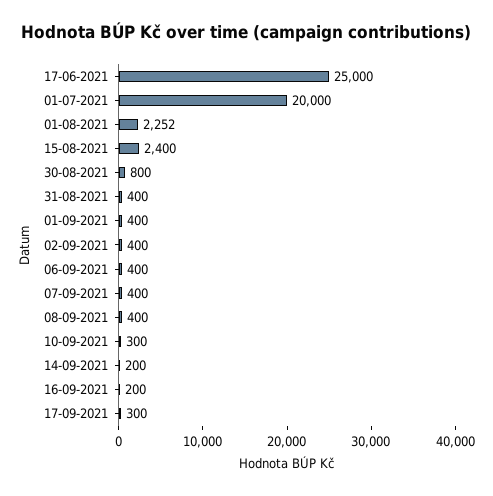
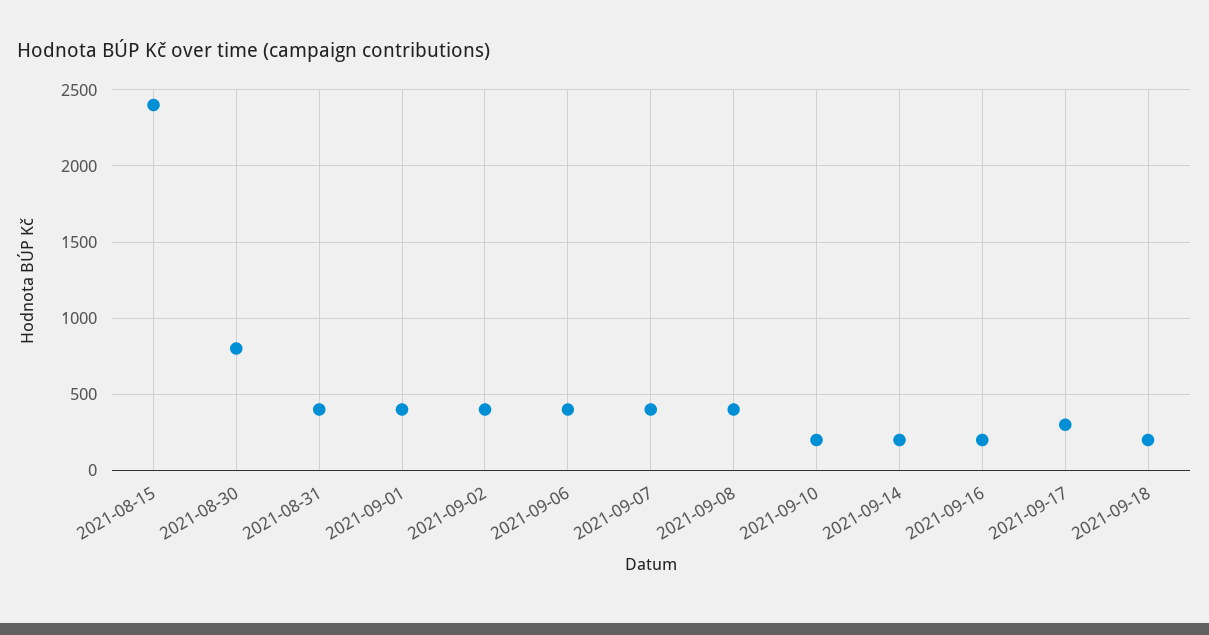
17-06-2021: 25000 -> none
01-07-2021: 20000 -> none
01-08-2021: 2252 -> none
10-09-2021: 300 -> 200
2021-09-18: none -> 200

